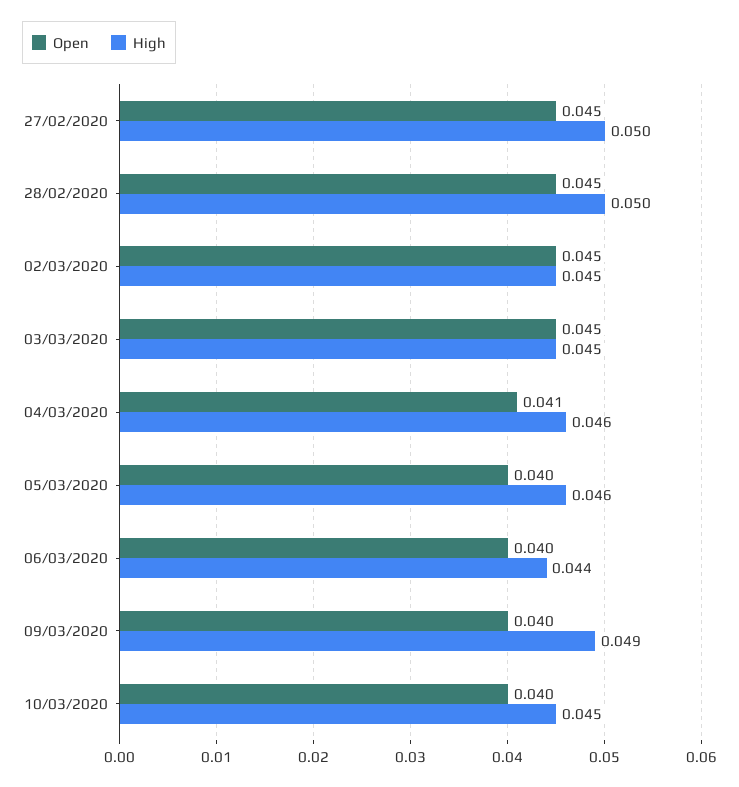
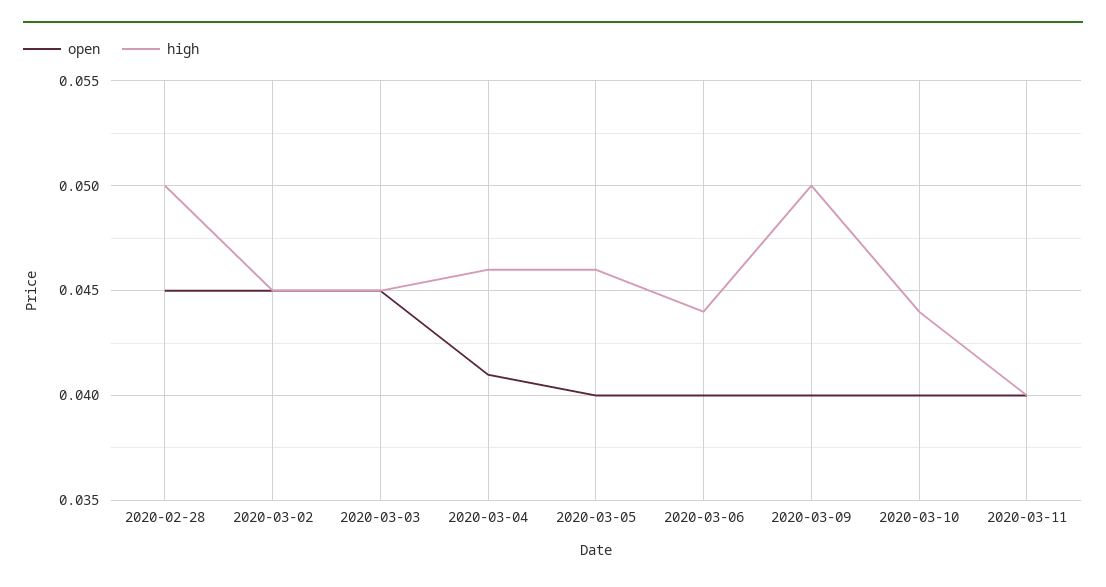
Open, 27/02/2020: 0.045 -> none
High, 27/02/2020: 0.05 -> none
High, 09/03/2020: 0.049 -> 0.05
High, 10/03/2020: 0.045 -> 0.044
Open, 2020-03-11: none -> 0.04
High, 2020-03-11: none -> 0.04

